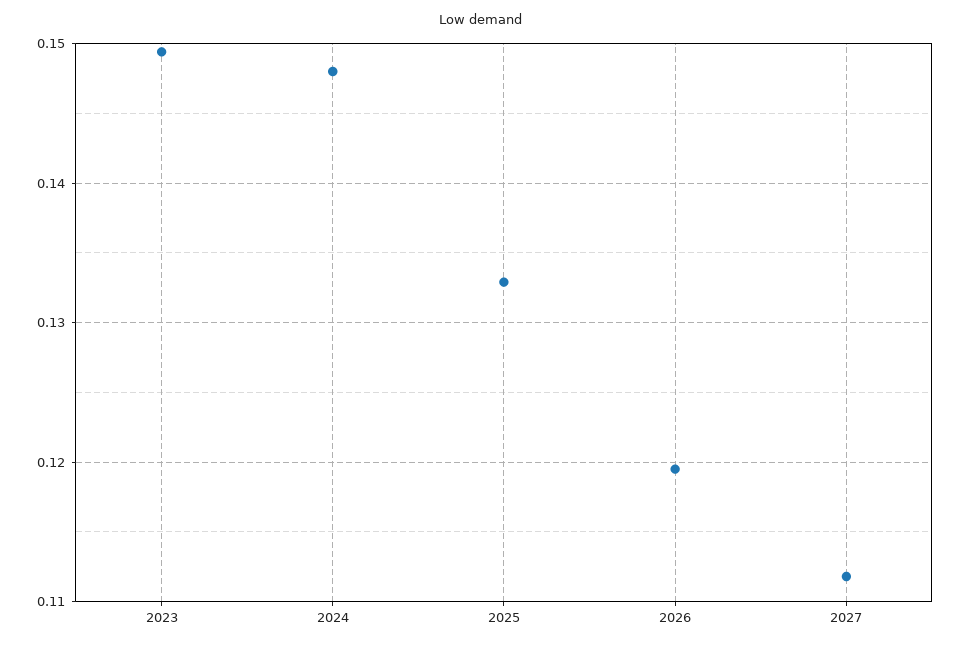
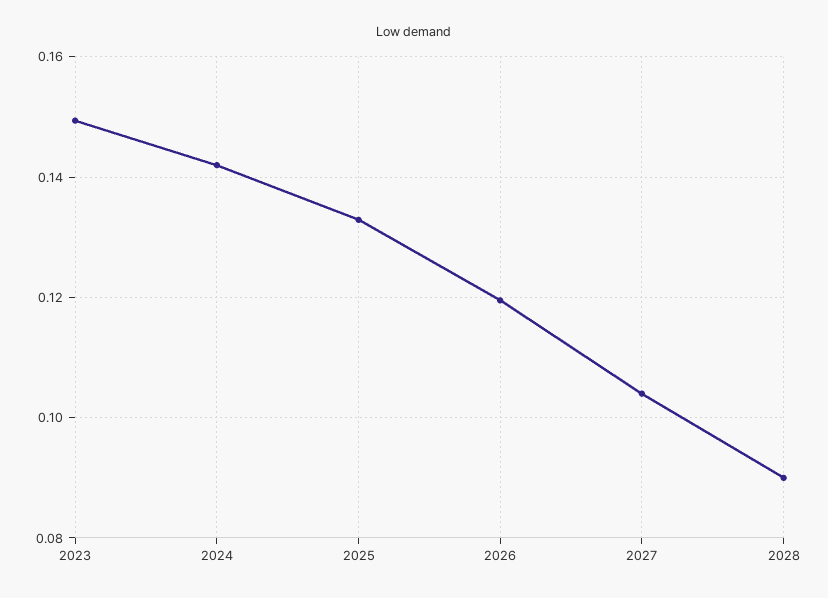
2024: 0.148 -> 0.142
2027: 0.112 -> 0.104
2028: none -> 0.09

